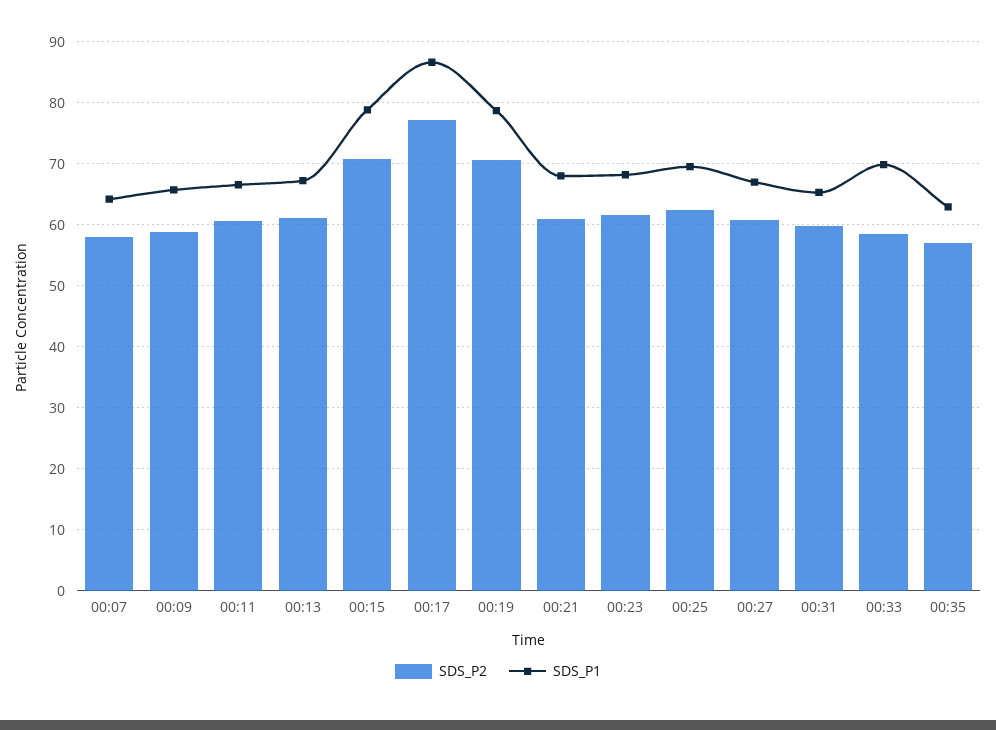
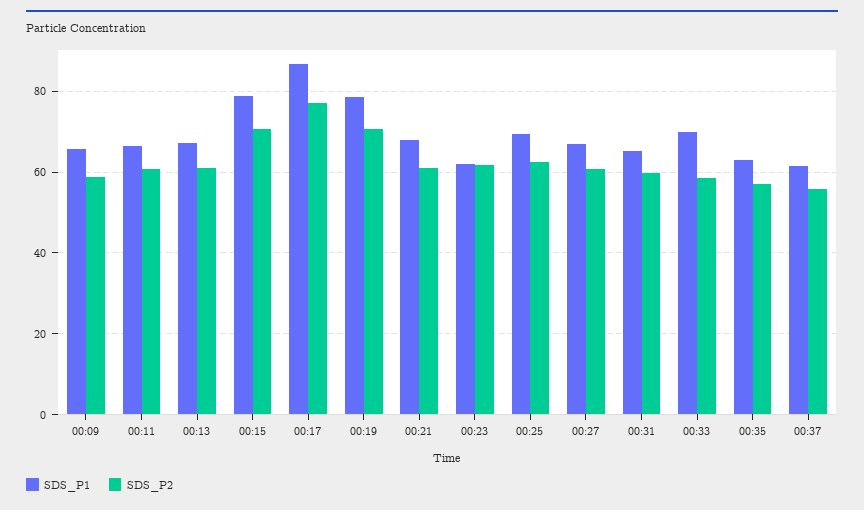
SDS_P2, 00:07: 58 -> none
SDS_P1, 00:07: 64 -> none
SDS_P1, 00:23: 68 -> 62
SDS_P1, 00:37: none -> 62
SDS_P2, 00:37: none -> 56

